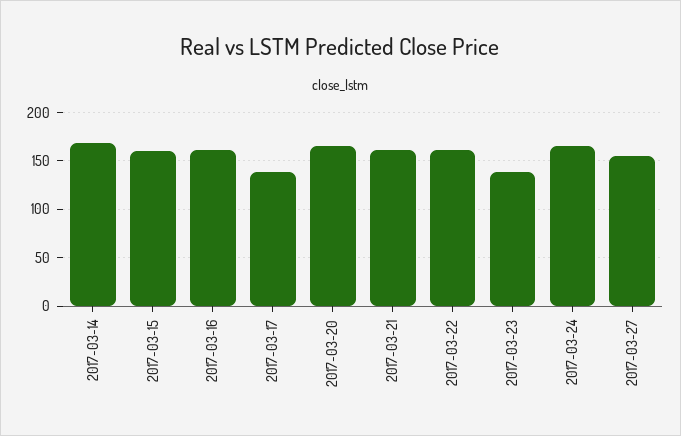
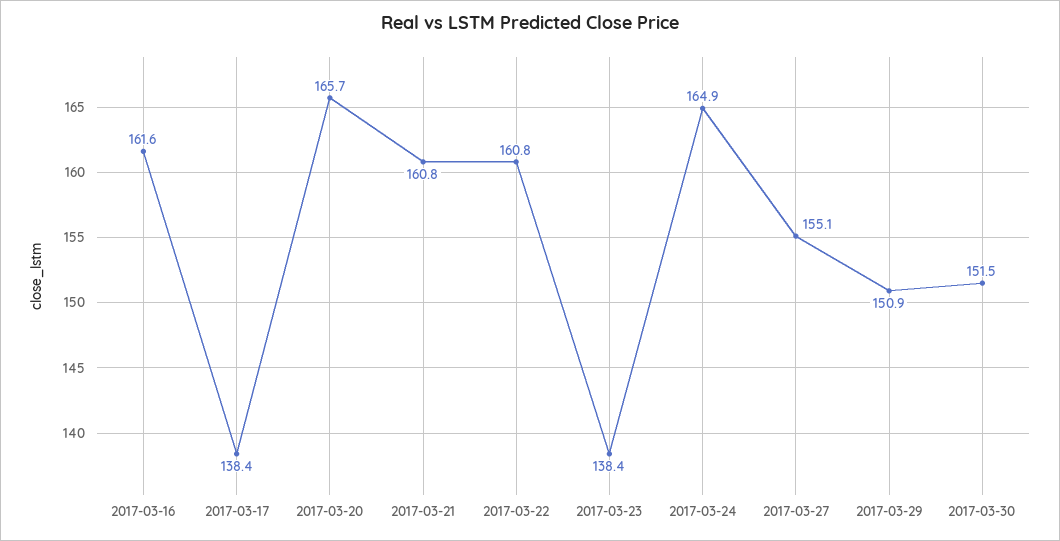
2017-03-14: 170 -> none
2017-03-15: 160 -> none
2017-03-29: none -> 150.9
2017-03-30: none -> 151.5

